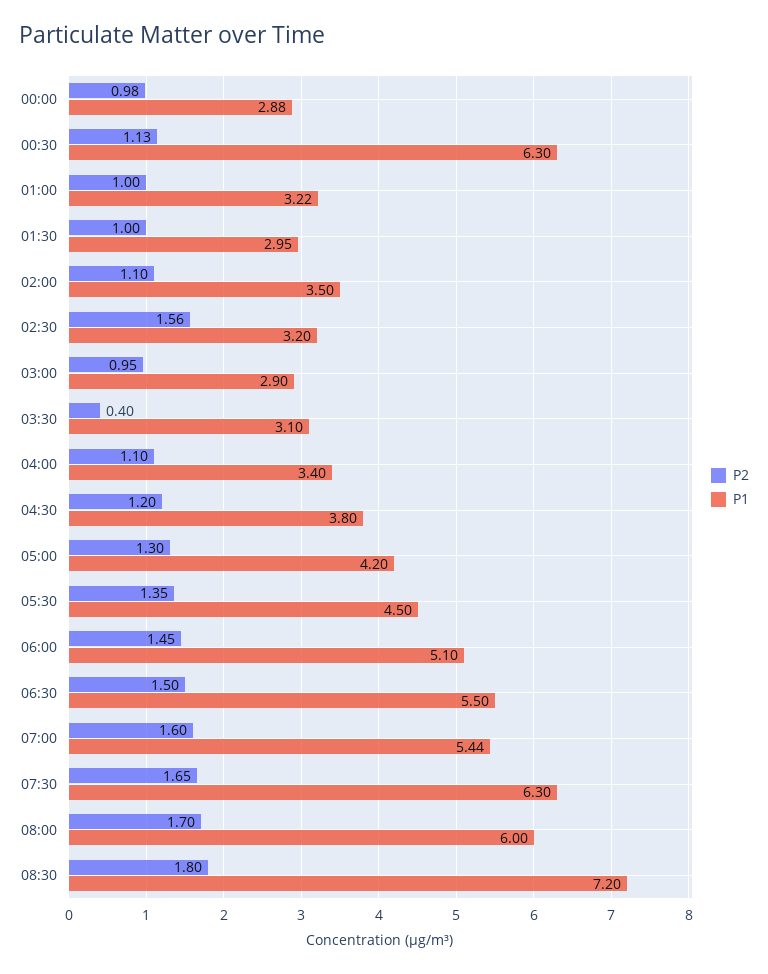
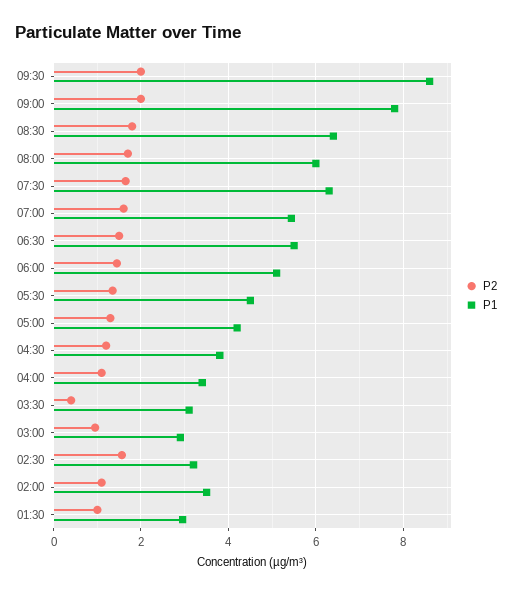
P2, 00:00: 0.98 -> none
P1, 00:00: 2.88 -> none
P2, 00:30: 1.13 -> none
P1, 00:30: 6.3 -> none
P2, 01:00: 1 -> none
P1, 01:00: 3.22 -> none
P1, 08:30: 7.2 -> 6.4
P2, 09:30: none -> 2
P1, 09:30: none -> 8.6
P2, 09:00: none -> 2
P1, 09:00: none -> 7.8

